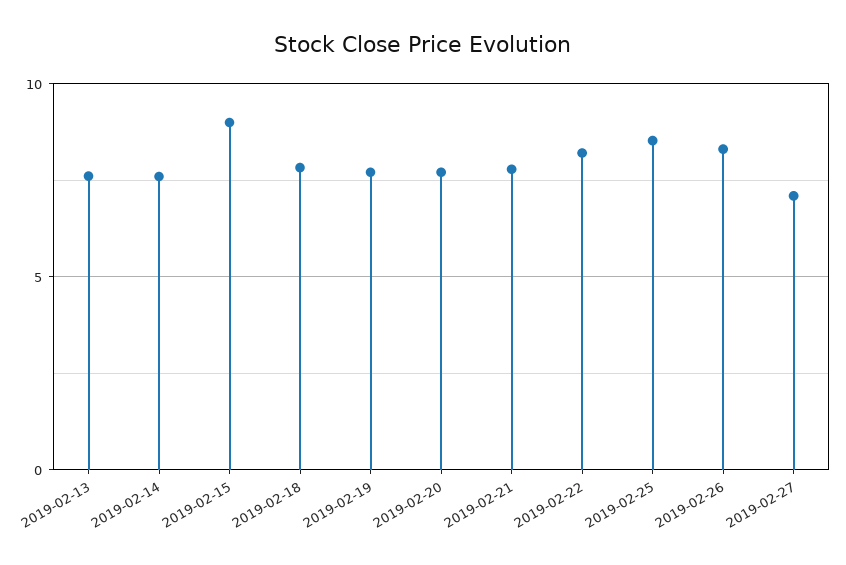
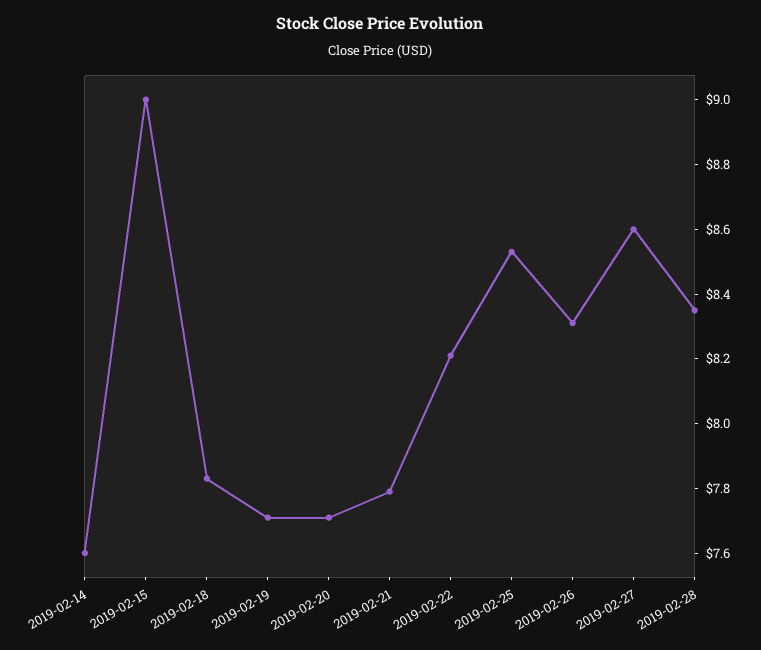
2019-02-13: 7.5 -> none
2019-02-27: 7 -> 8.6
2019-02-28: none -> 8.35

